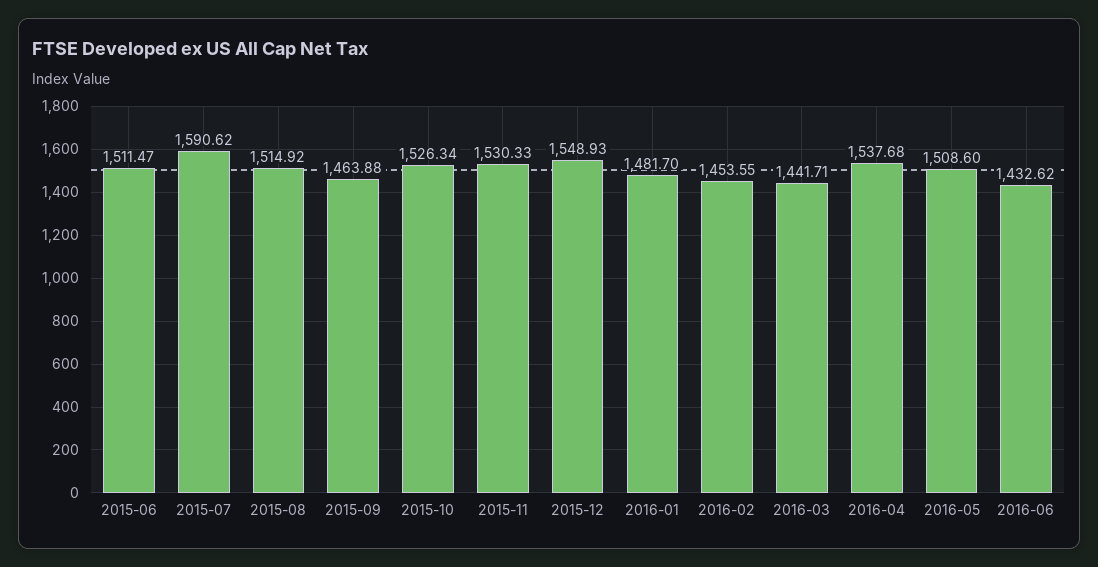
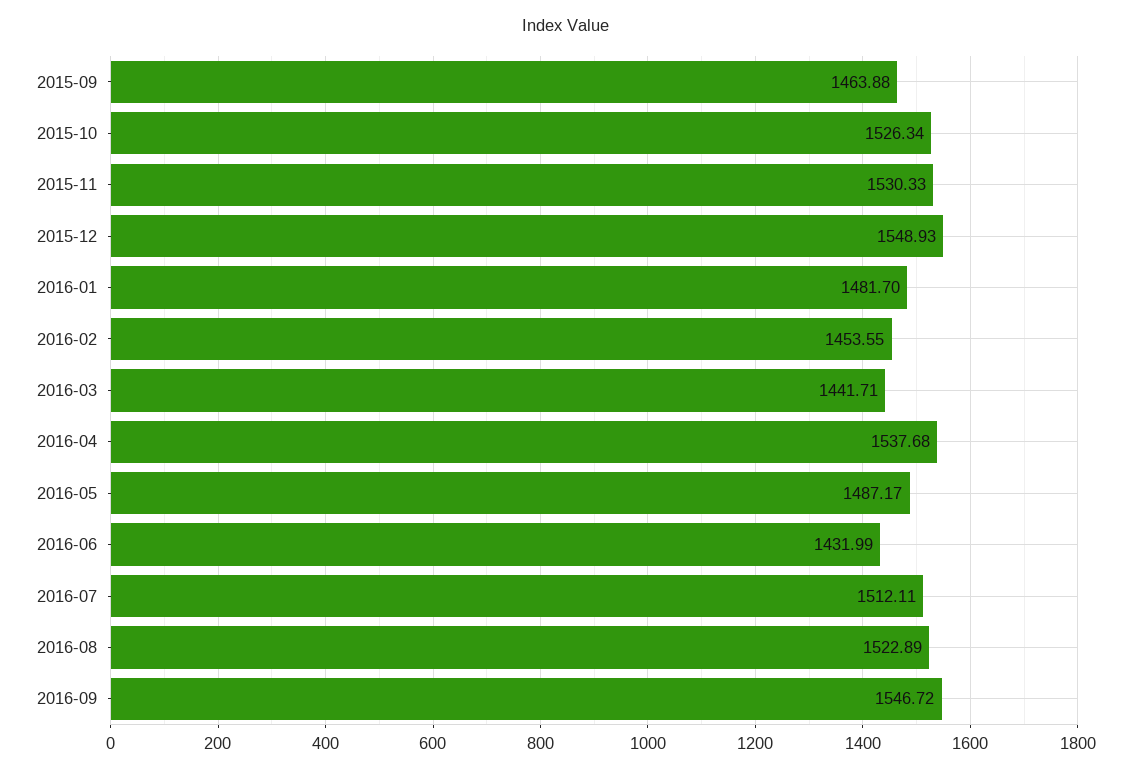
2015-06: 1511.47 -> none
2015-07: 1590.62 -> none
2015-08: 1514.92 -> none
2016-05: 1508.6 -> 1487.17
2016-06: 1432.62 -> 1431.99
2016-07: none -> 1512.11
2016-08: none -> 1522.89
2016-09: none -> 1546.72

